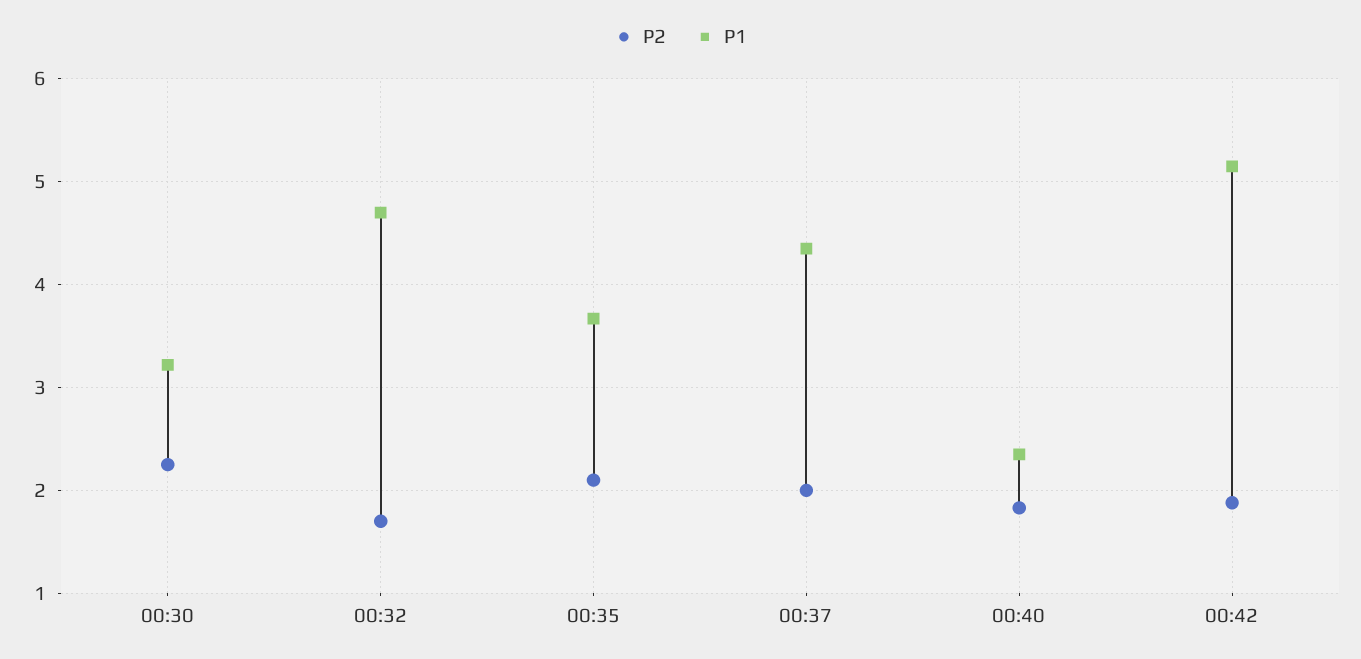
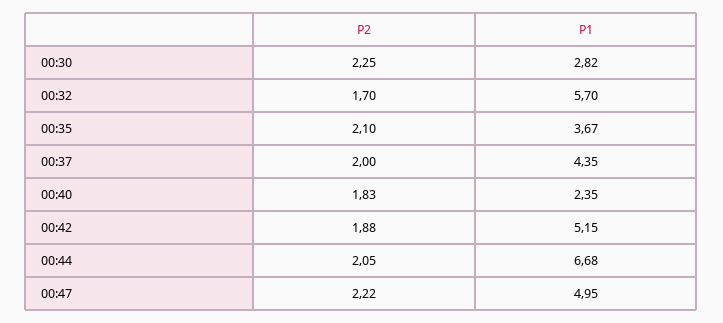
P1, 00:30: 3.2 -> 2.82
P1, 00:32: 4.7 -> 5.7
P2, 00:44: none -> 2.05
P1, 00:44: none -> 6.68
P2, 00:47: none -> 2.22
P1, 00:47: none -> 4.95

